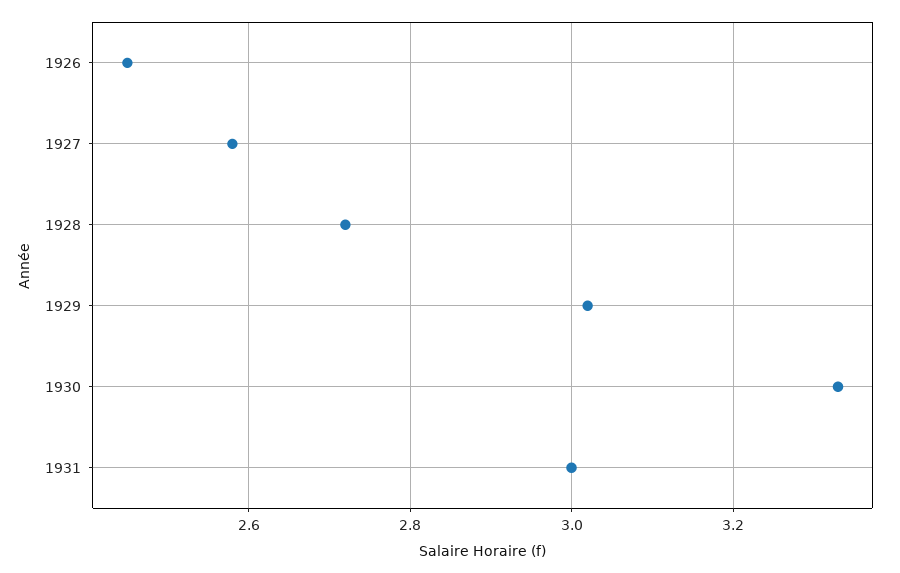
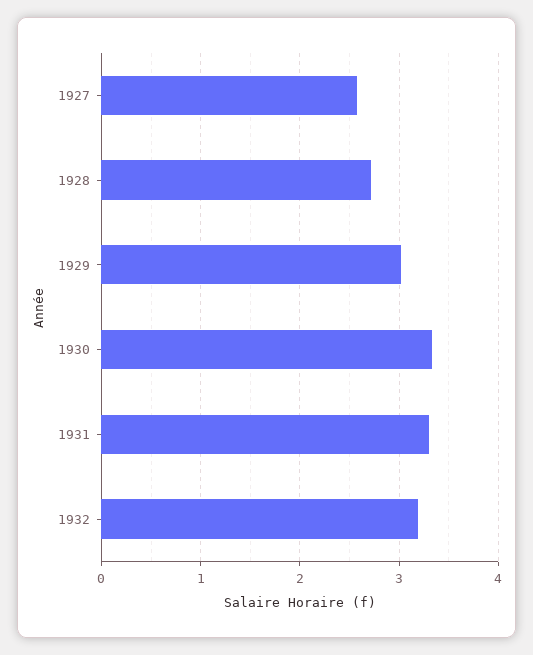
1926: 2.45 -> none
1931: 3 -> 3.3
1932: none -> 3.2

